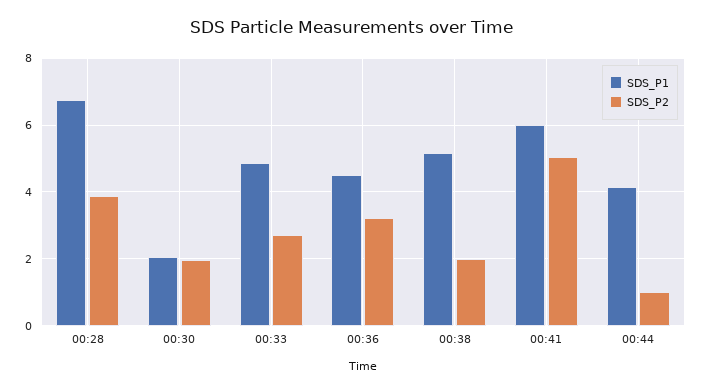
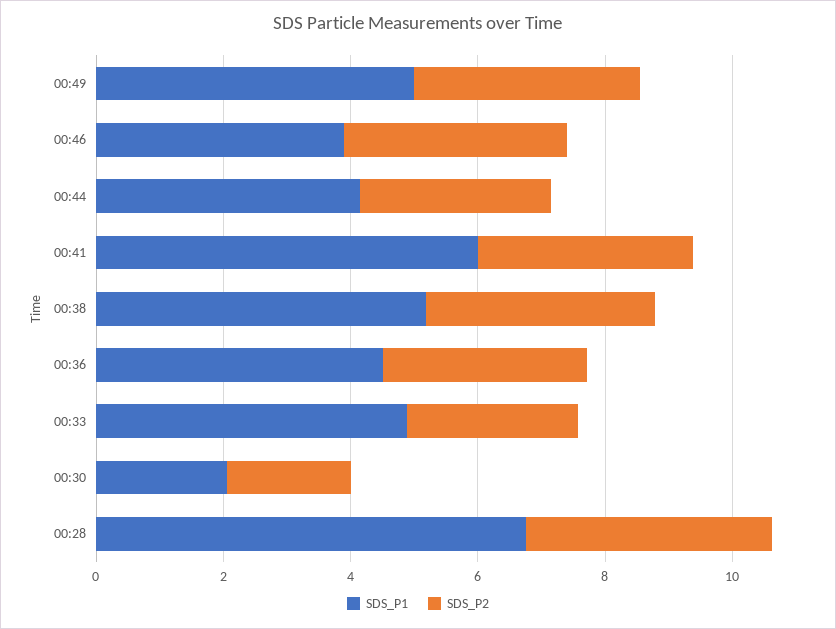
SDS_P2, 00:38: 2 -> 3.5
SDS_P2, 00:41: 5 -> 3.5
SDS_P2, 00:44: 1 -> 3
SDS_P1, 00:49: none -> 5
SDS_P2, 00:49: none -> 3.5
SDS_P1, 00:46: none -> 4
SDS_P2, 00:46: none -> 3.5

